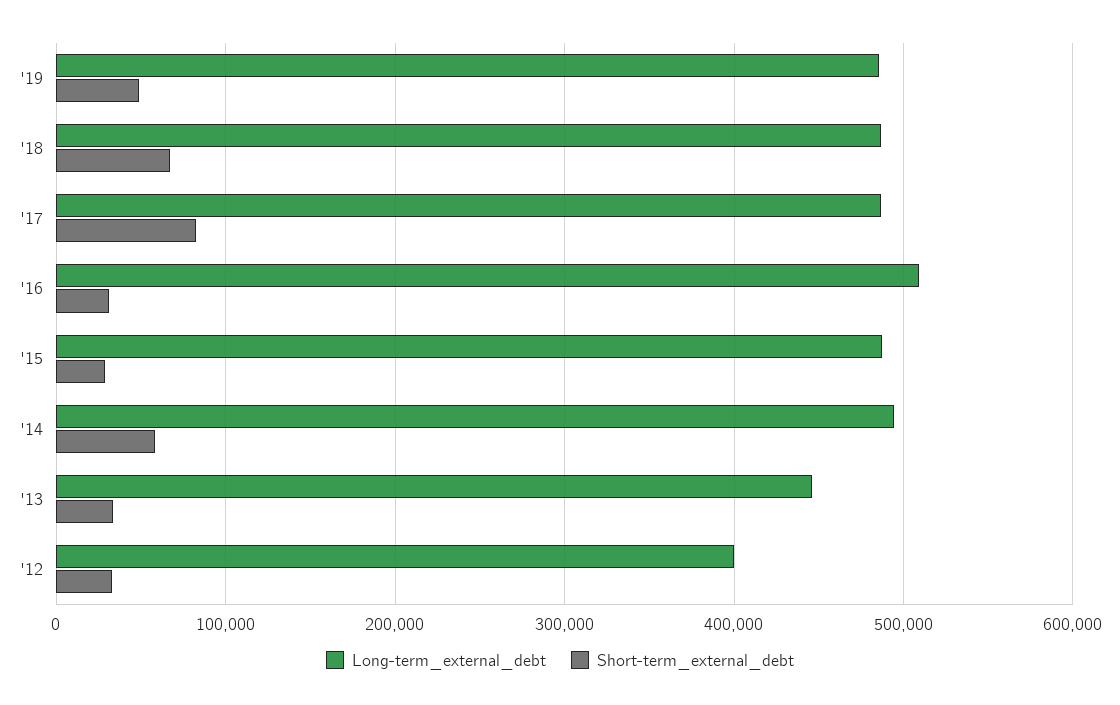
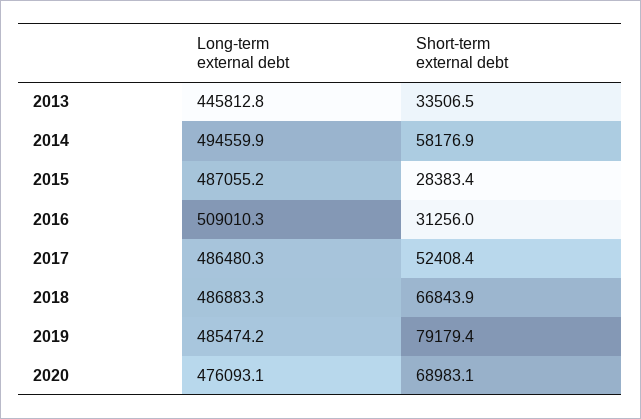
Short-term_external_debt, '19: 50000 -> 79179.4
Short-term_external_debt, '17: 80000 -> 52408.4
Long-term_external_debt, '12: 400000 -> none
Short-term_external_debt, '12: 30000 -> none
Long-term_external_debt, 2020: none -> 476093.1
Short-term_external_debt, 2020: none -> 68983.1

